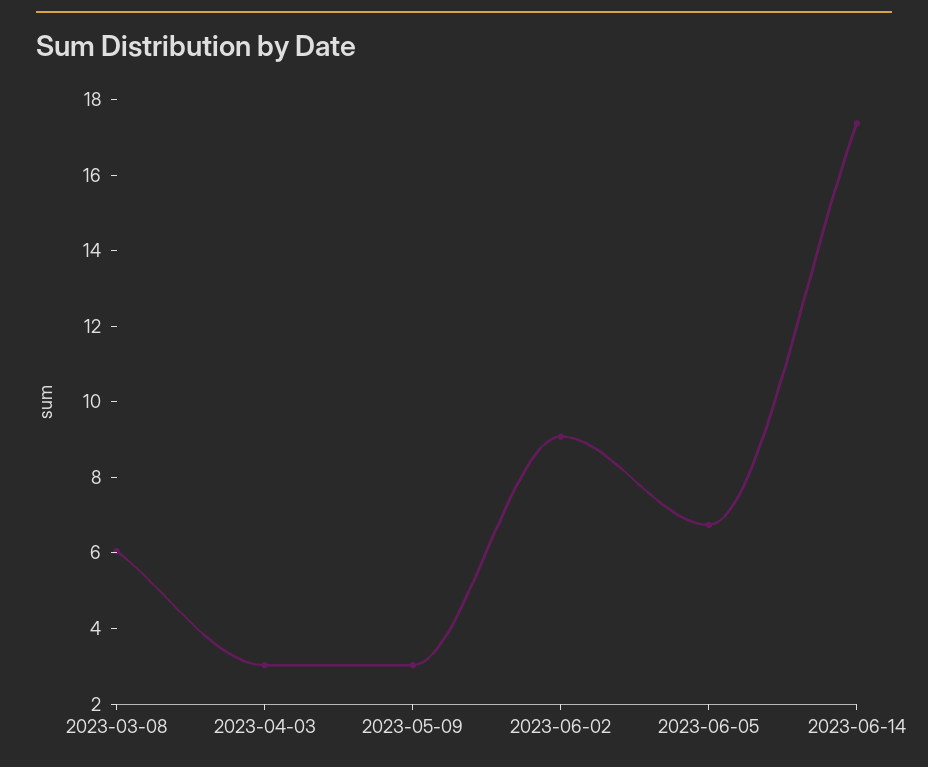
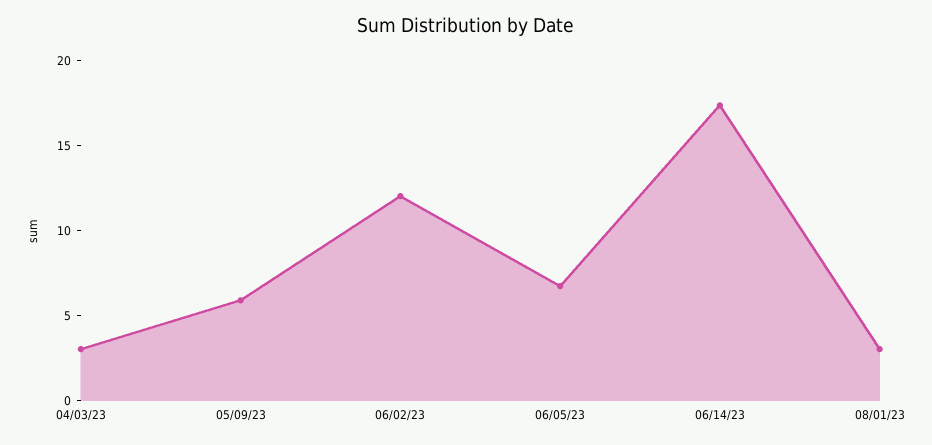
2023-03-08: 6 -> none
2023-05-09: 3 -> 6
2023-06-02: 9 -> 12
08/01/23: none -> 3

